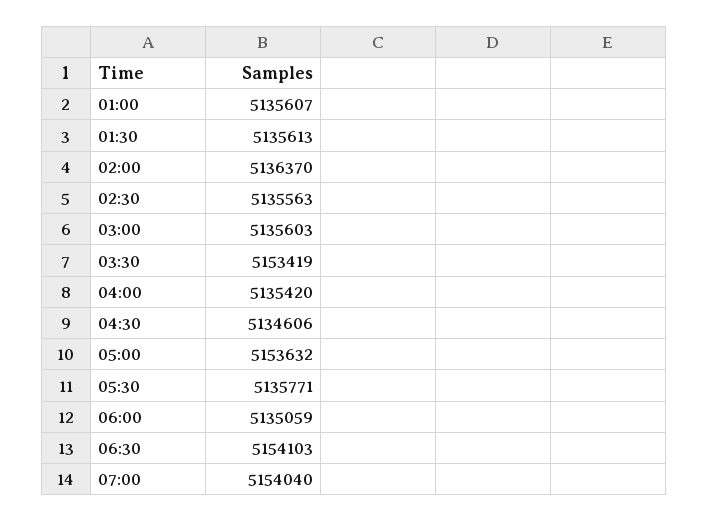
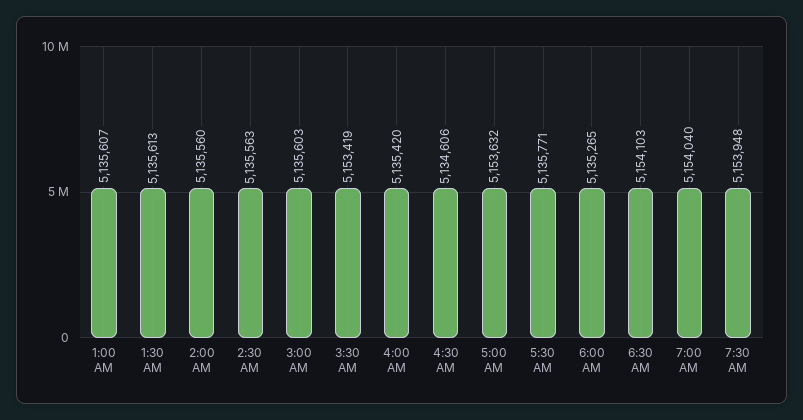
02:00: 5136370 -> 5135560
06:00: 5135059 -> 5135265
7:30 AM: none -> 5153948

